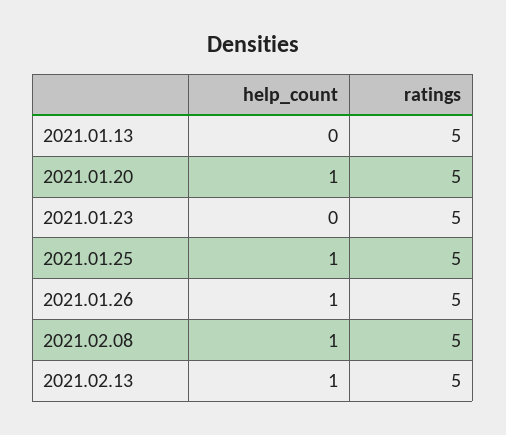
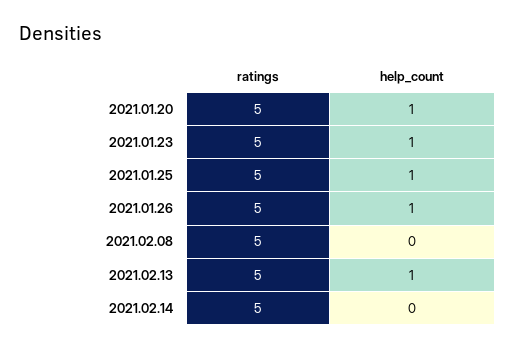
help_count, 2021.01.13: 0 -> none
ratings, 2021.01.13: 5 -> none
help_count, 2021.01.23: 0 -> 1
help_count, 2021.02.08: 1 -> 0
ratings, 2021.02.14: none -> 5
help_count, 2021.02.14: none -> 0

